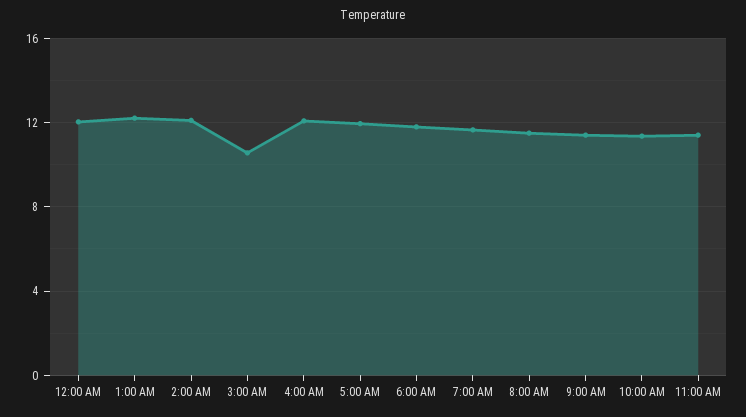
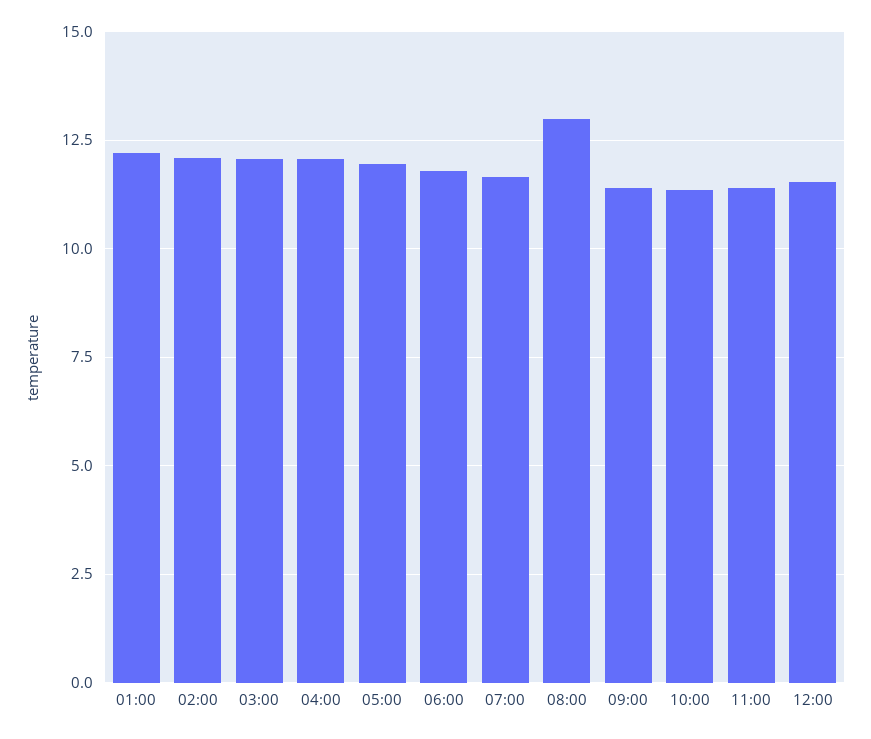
12:00 AM: 12 -> none
3:00 AM: 10.5 -> 12
8:00 AM: 11.5 -> 13
12:00: none -> 11.5

